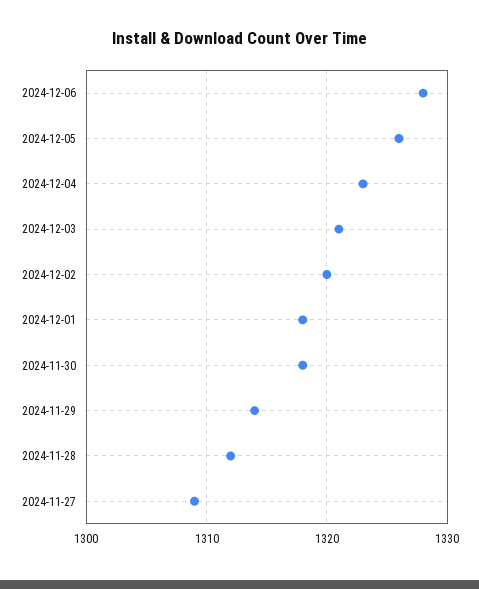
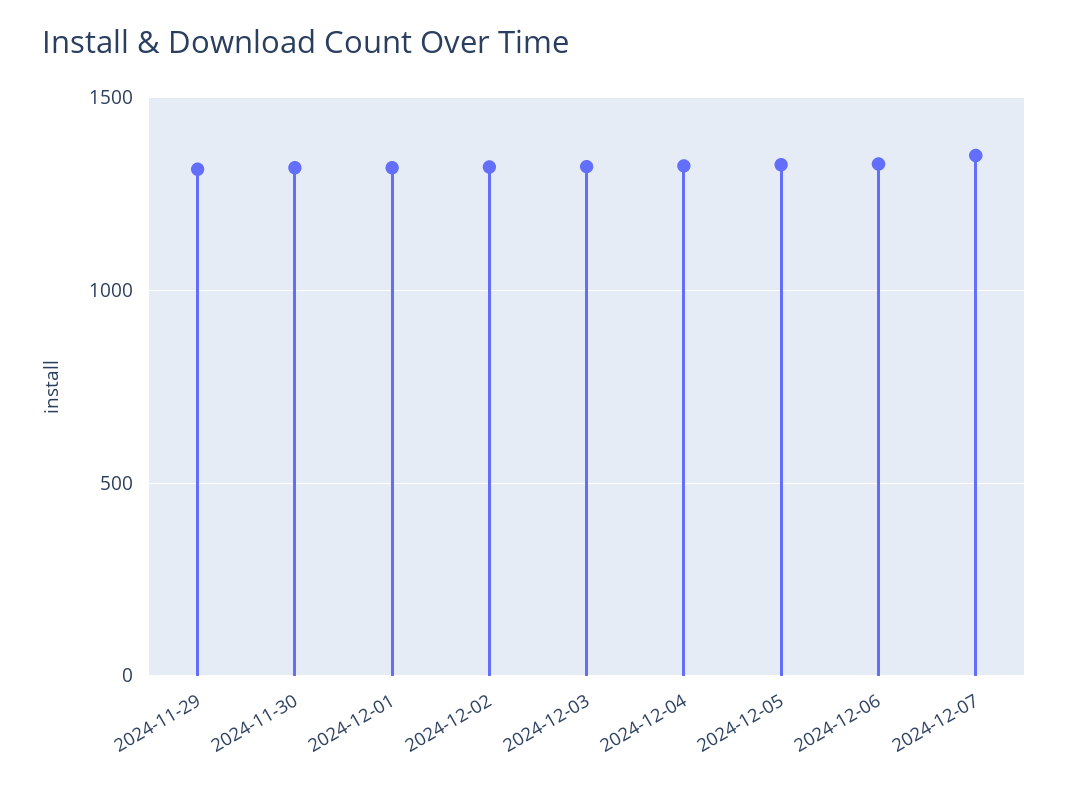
2024-11-28: 1312 -> none
2024-11-27: 1309 -> none
2024-12-07: none -> 1350

